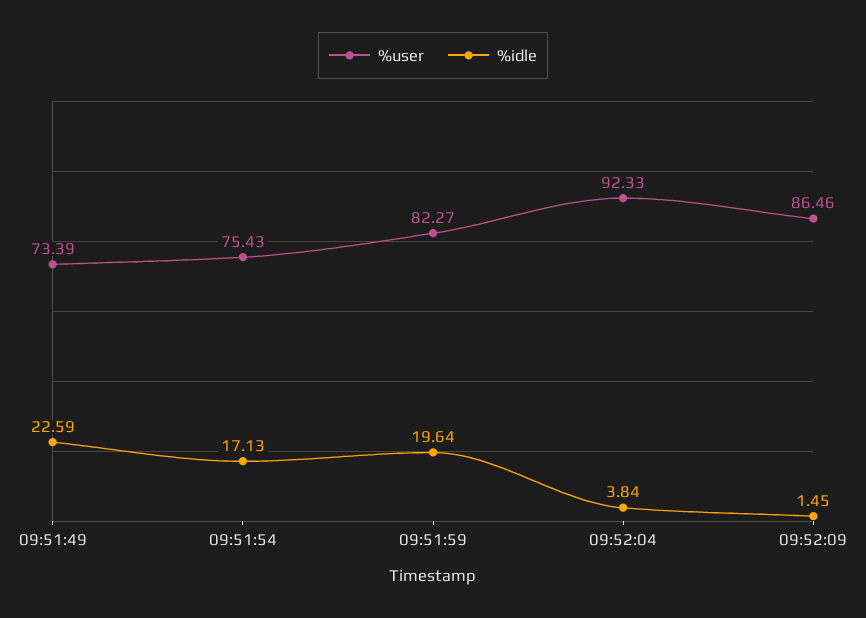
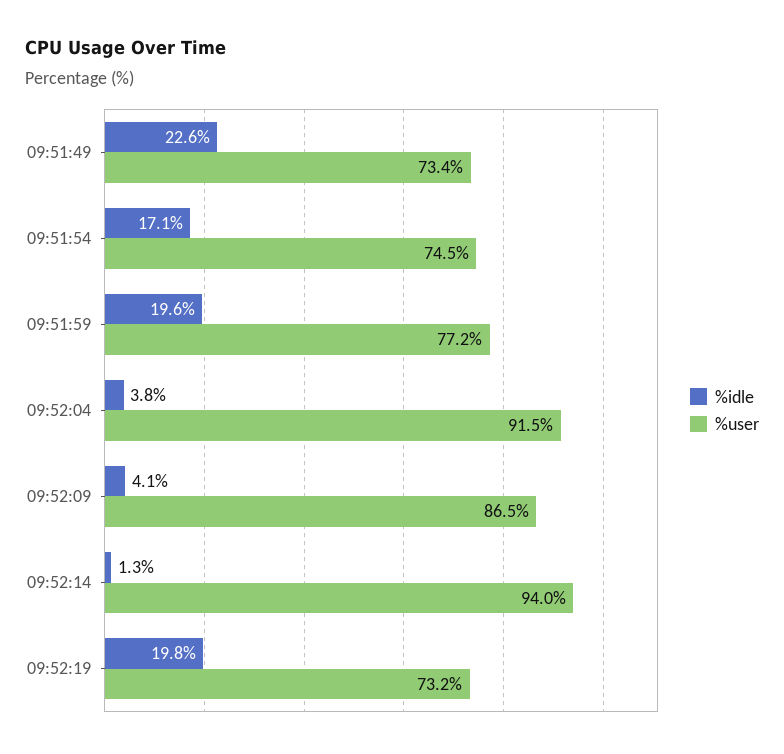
%user, 09:51:54: 75.43 -> 74.5
%user, 09:51:59: 82.27 -> 77.2
%user, 09:52:04: 92.33 -> 91.5
%idle, 09:52:09: 1.45 -> 4.1
%idle, 09:52:14: none -> 1.3
%user, 09:52:14: none -> 94
%idle, 09:52:19: none -> 19.8
%user, 09:52:19: none -> 73.2

